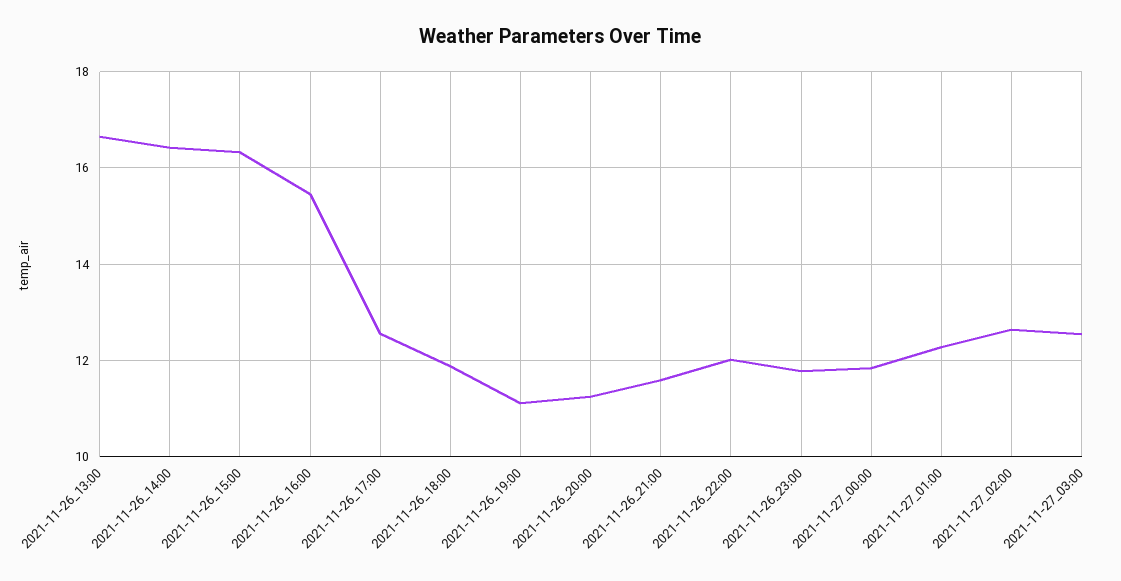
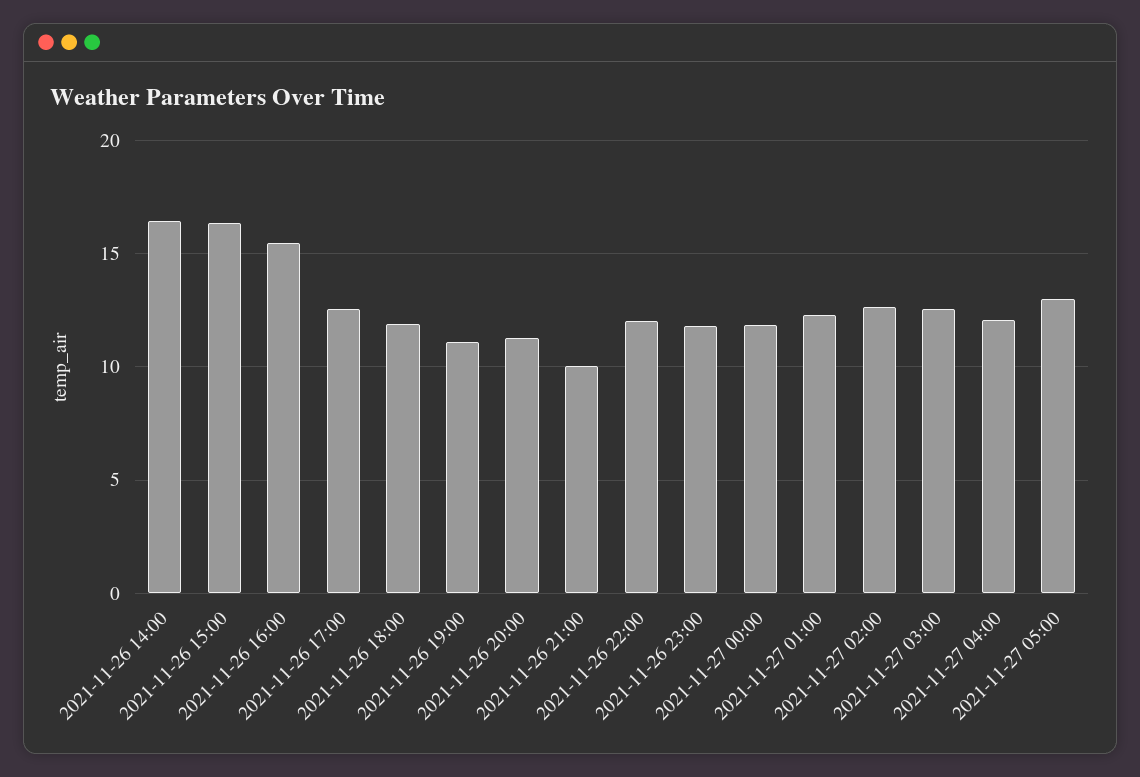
2021-11-26_13:00: 16.6 -> none
2021-11-26_21:00: 11.6 -> 10
2021-11-27 04:00: none -> 12
2021-11-27 05:00: none -> 13

